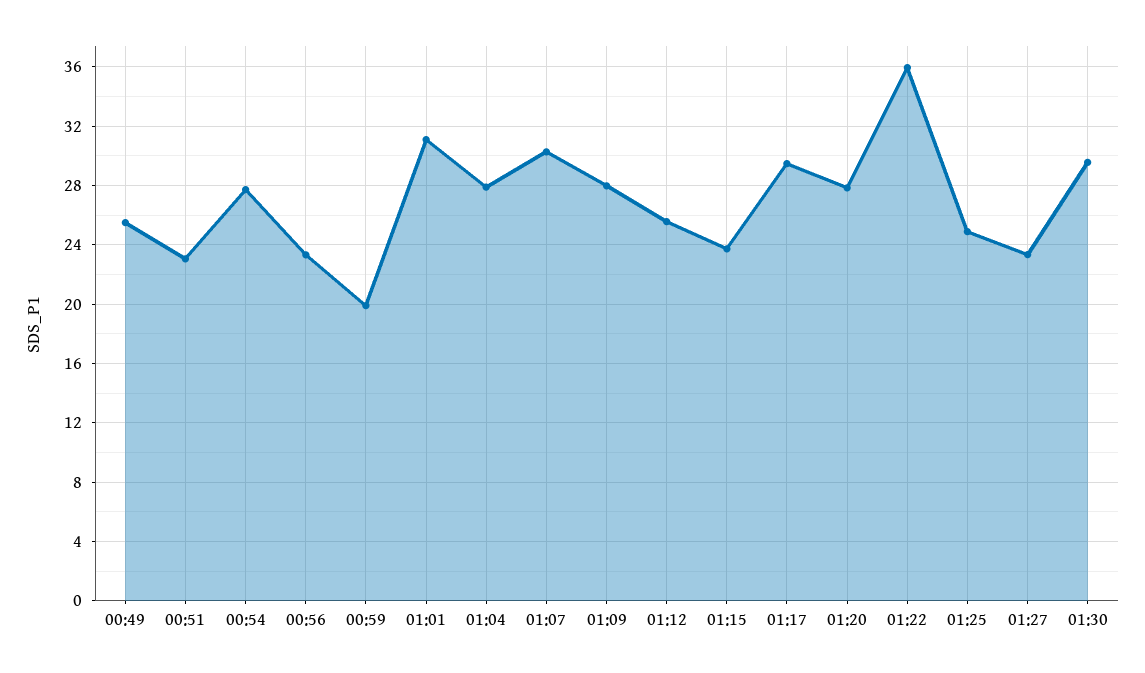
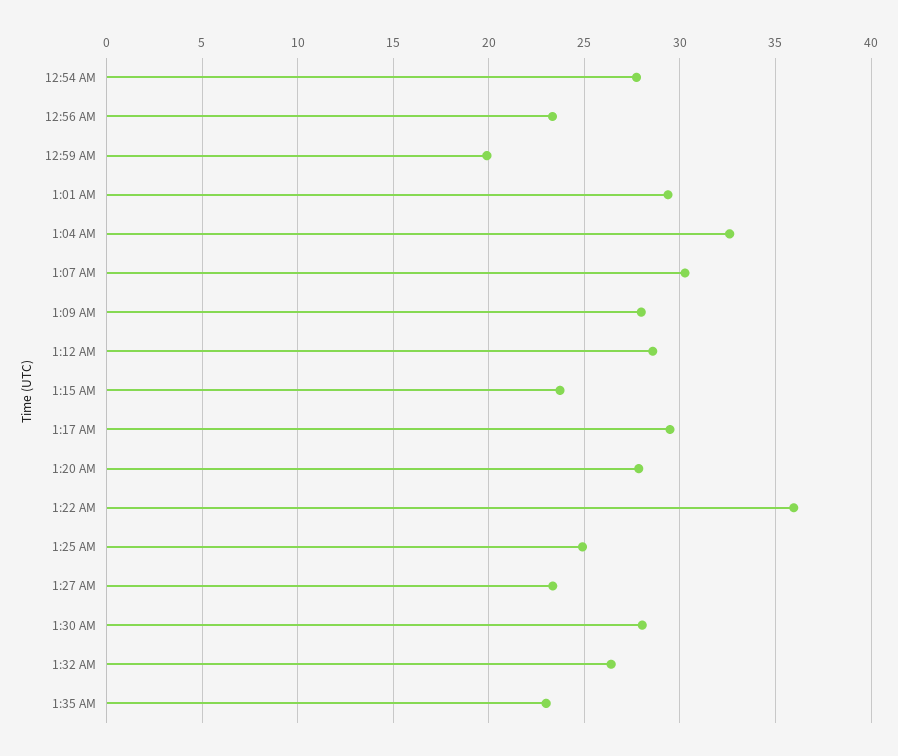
00:49: 25.5 -> none
00:51: 23 -> none
01:01: 31 -> 29.5
01:04: 28 -> 32.5
01:12: 25.5 -> 28.5
01:30: 29.5 -> 28
1:32 AM: none -> 26.5
1:35 AM: none -> 23

